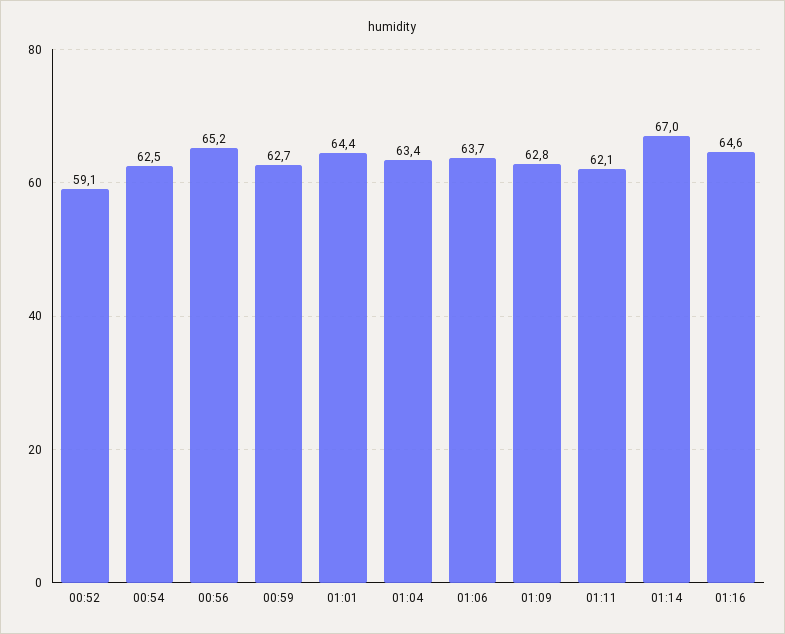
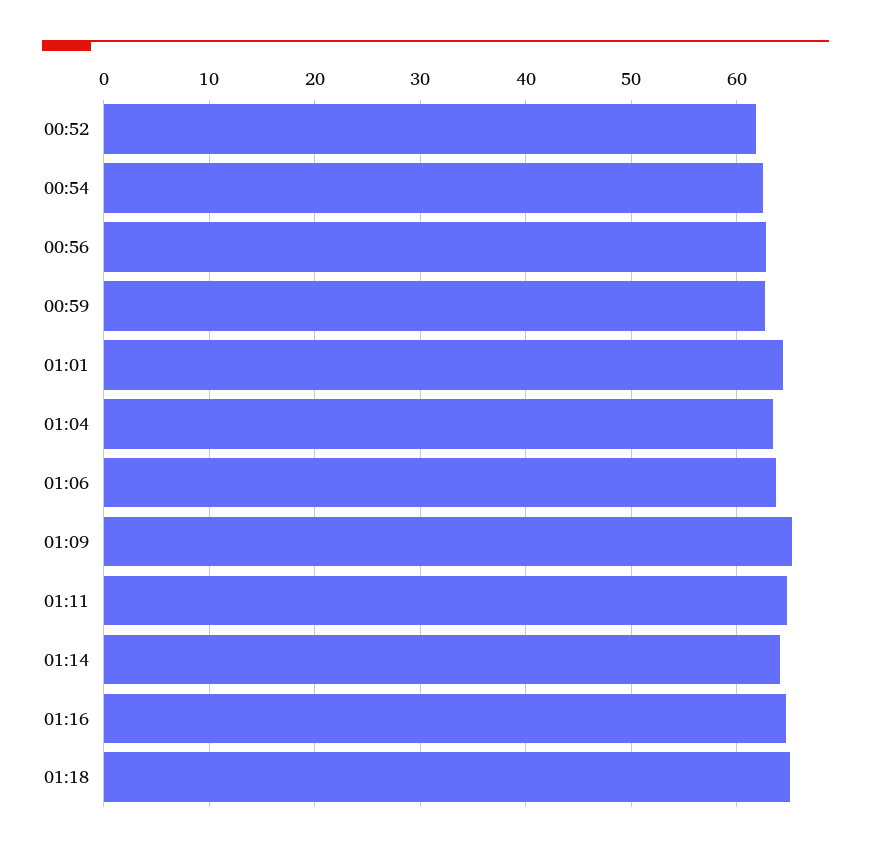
00:52: 59.1 -> 62
00:56: 65.2 -> 63
01:09: 62.8 -> 65
01:11: 62.1 -> 65
01:14: 67 -> 64
01:18: none -> 65

